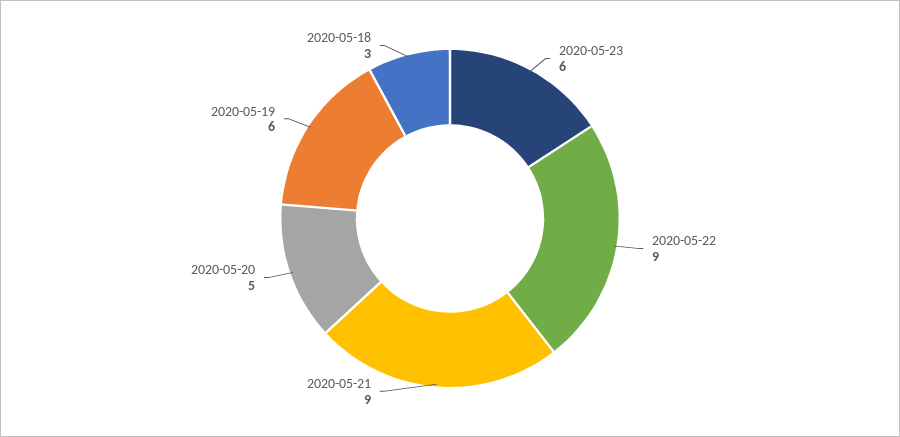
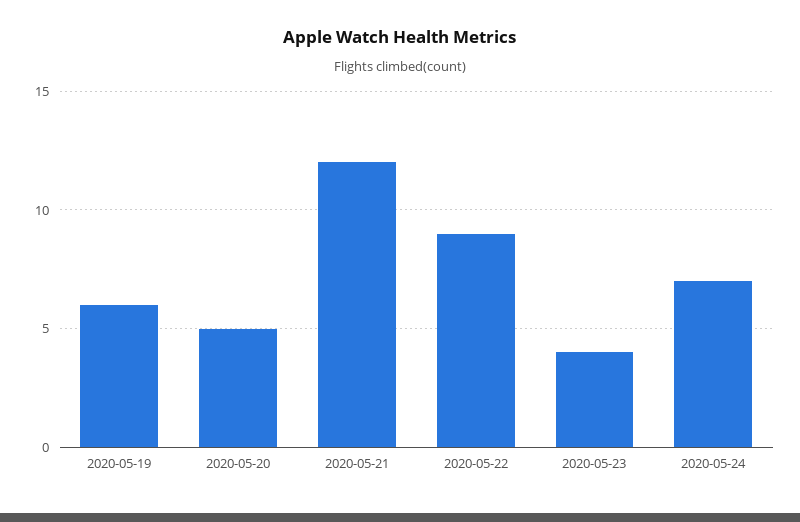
2020-05-23: 6 -> 4
2020-05-21: 9 -> 12
2020-05-18: 3 -> none
2020-05-24: none -> 7

